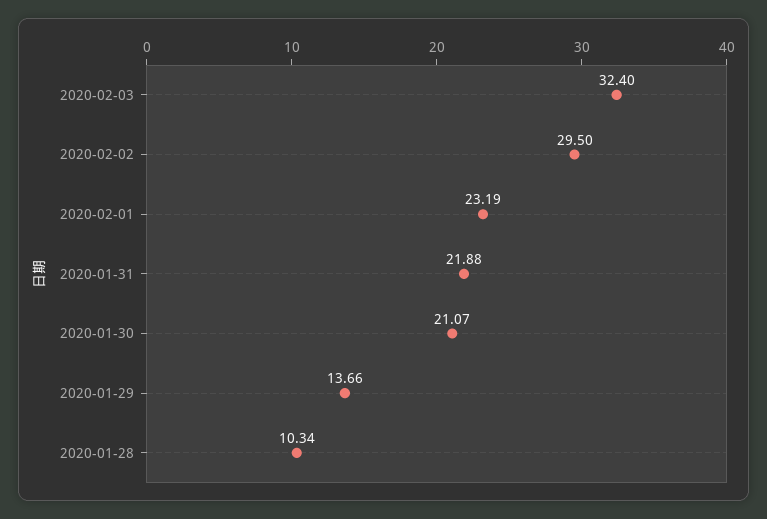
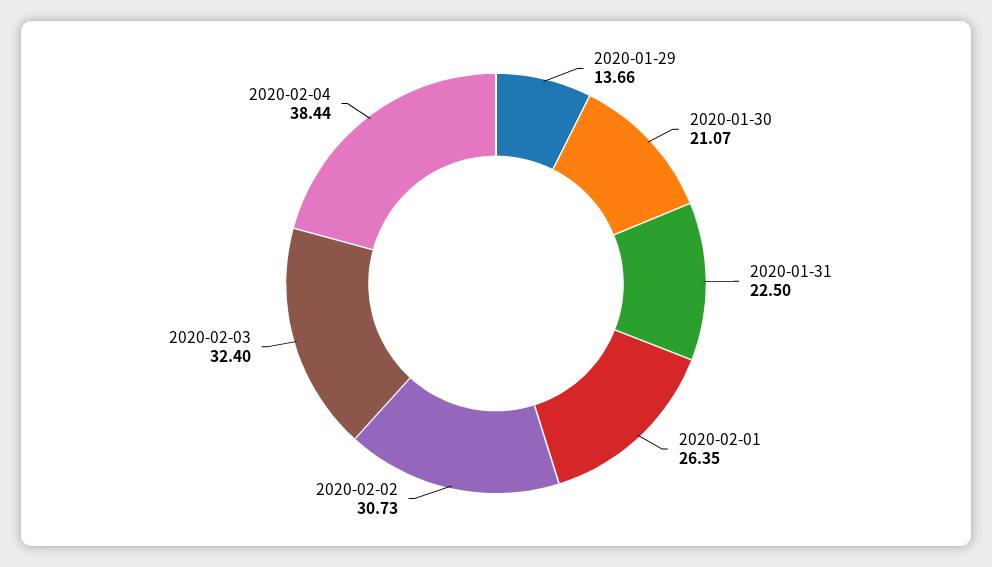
2020-02-02: 29.5 -> 30.73
2020-02-01: 23.19 -> 26.35
2020-01-31: 21.88 -> 22.5
2020-01-28: 10.34 -> none
2020-02-04: none -> 38.44

